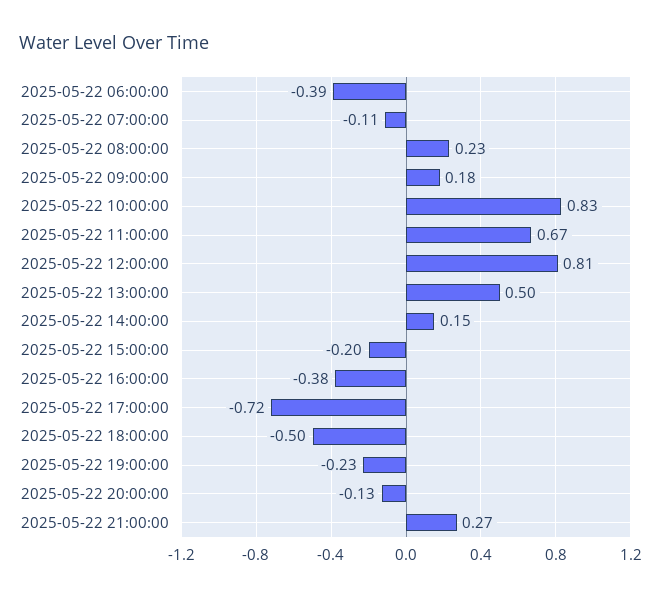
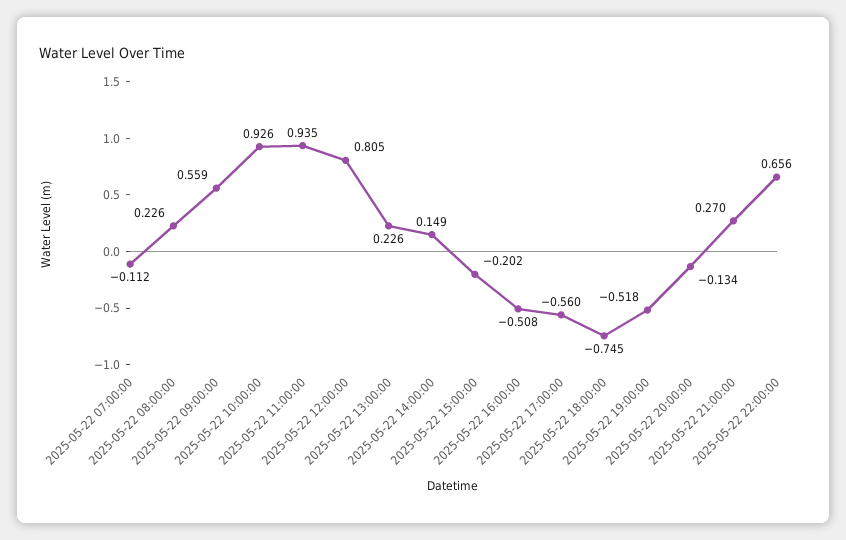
2025-05-22 06:00:00: -0.39 -> none
2025-05-22 09:00:00: 0.18 -> 0.559
2025-05-22 10:00:00: 0.83 -> 0.926
2025-05-22 11:00:00: 0.67 -> 0.935
2025-05-22 13:00:00: 0.5 -> 0.226
2025-05-22 16:00:00: -0.38 -> -0.508
2025-05-22 17:00:00: -0.72 -> -0.56
2025-05-22 18:00:00: -0.5 -> -0.745
2025-05-22 19:00:00: -0.23 -> -0.518
2025-05-22 22:00:00: none -> 0.656

